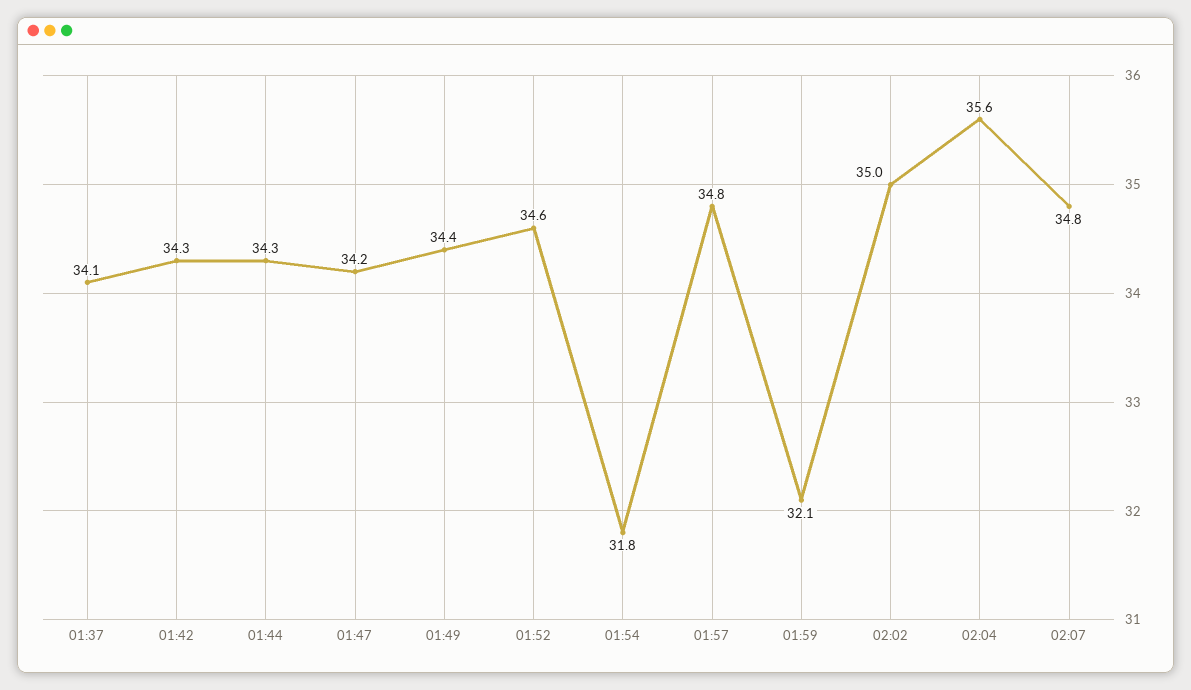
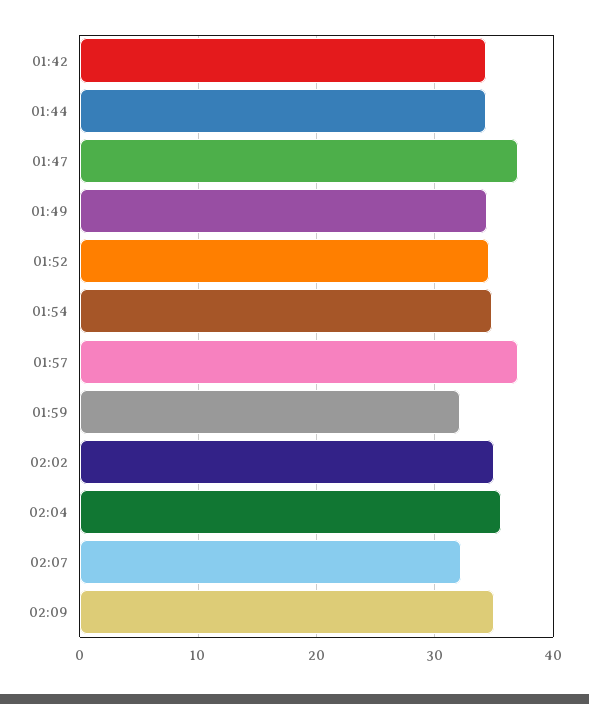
01:37: 34.1 -> none
01:47: 34.2 -> 37
01:54: 31.8 -> 35
01:57: 34.8 -> 37
02:07: 34.8 -> 32
02:09: none -> 35

